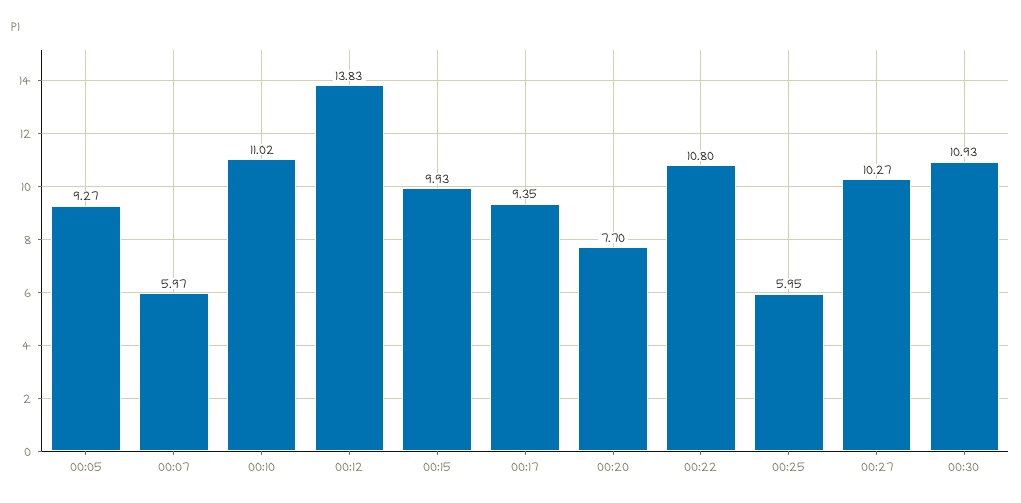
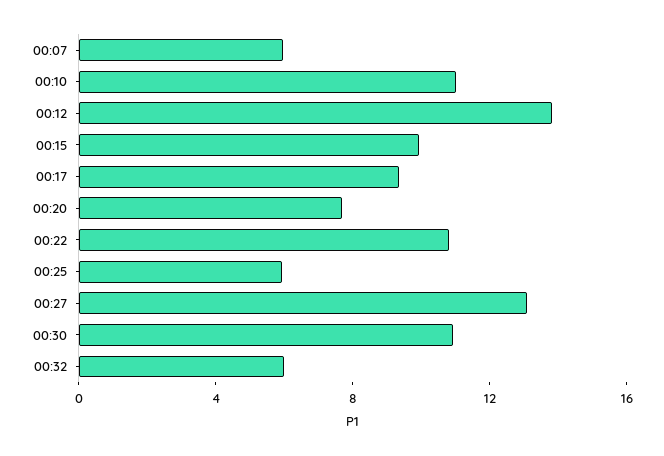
00:05: 9.27 -> none
00:27: 10.27 -> 13
00:32: none -> 6

